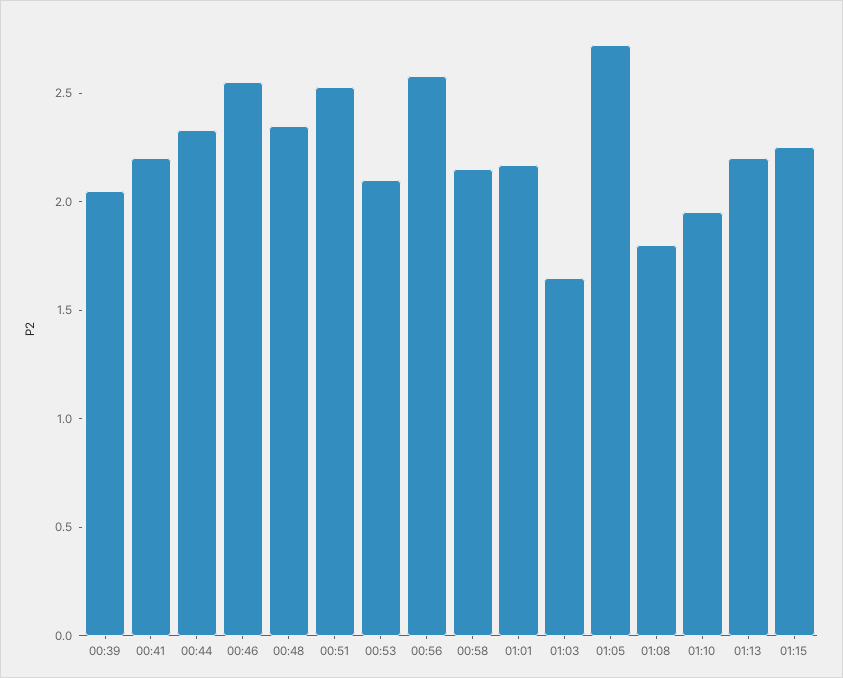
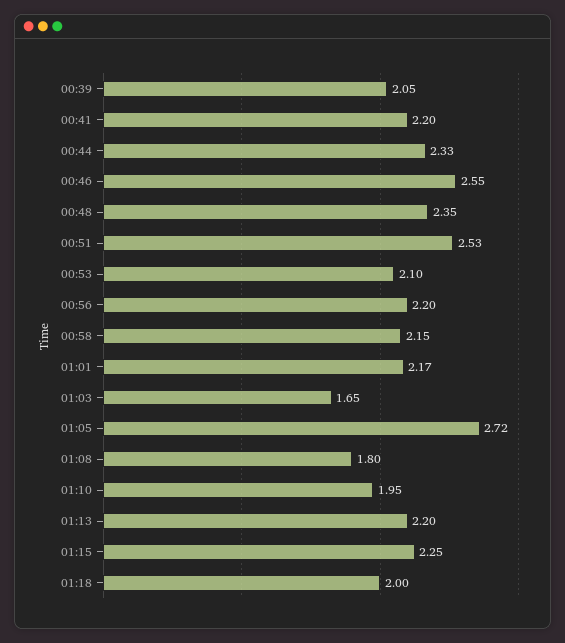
00:56: 2.6 -> 2.2
01:18: none -> 2

